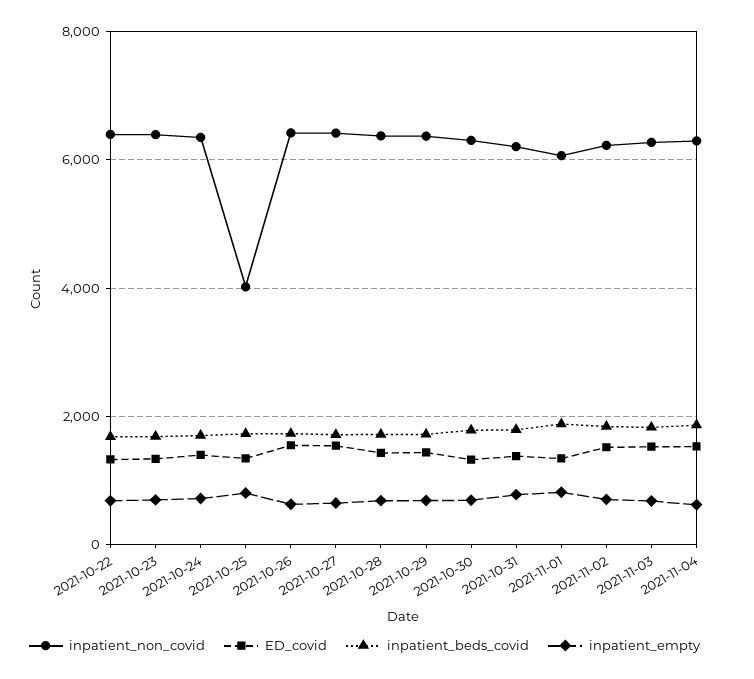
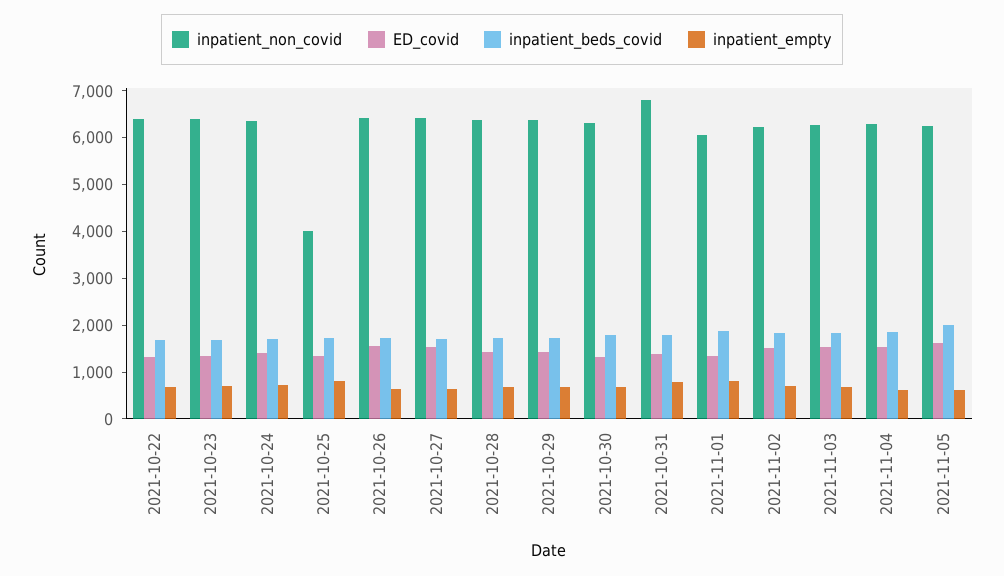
inpatient_non_covid, 2021-10-31: 6200 -> 6800
inpatient_non_covid, 2021-11-05: none -> 6200
ED_covid, 2021-11-05: none -> 1600
inpatient_beds_covid, 2021-11-05: none -> 2000
inpatient_empty, 2021-11-05: none -> 600

